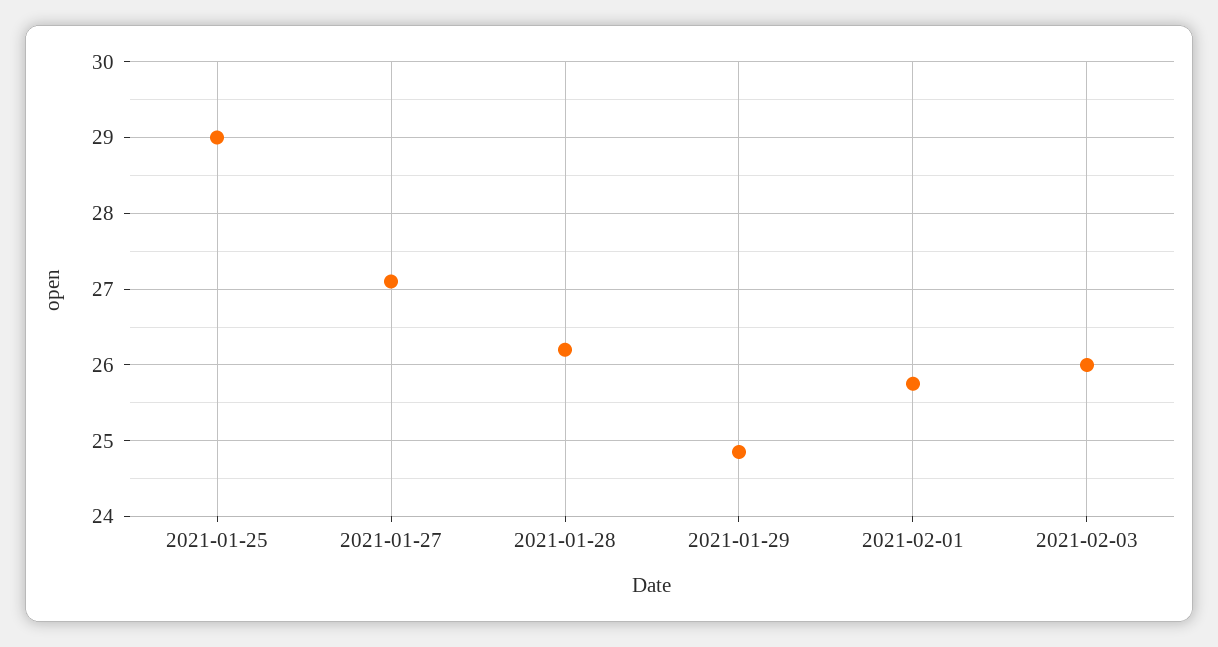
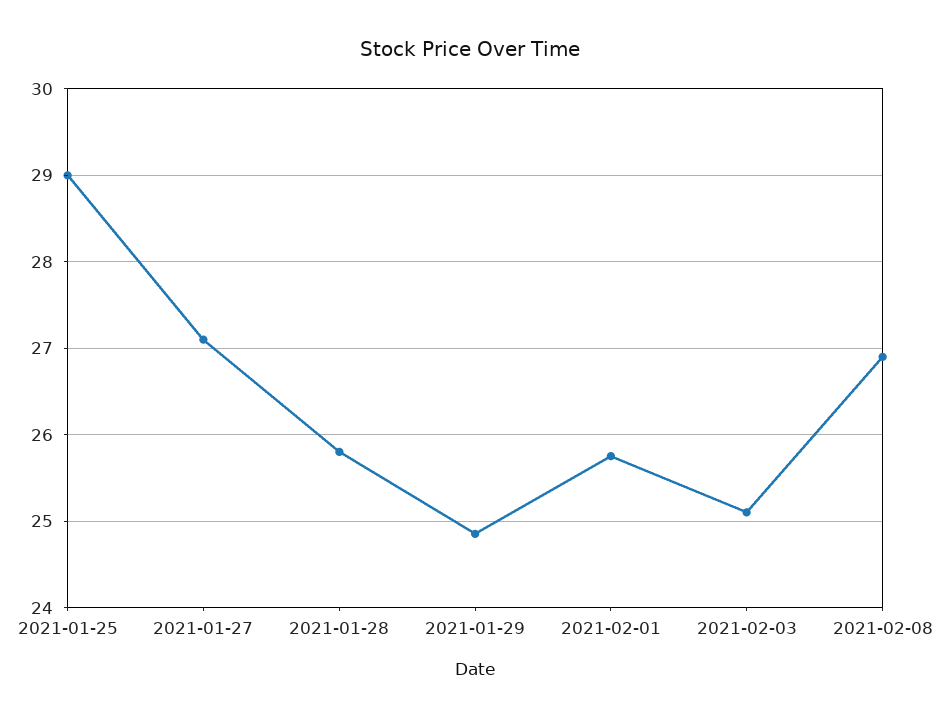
2021-01-28: 26.2 -> 25.8
2021-02-03: 26 -> 25.1
2021-02-08: none -> 26.9

